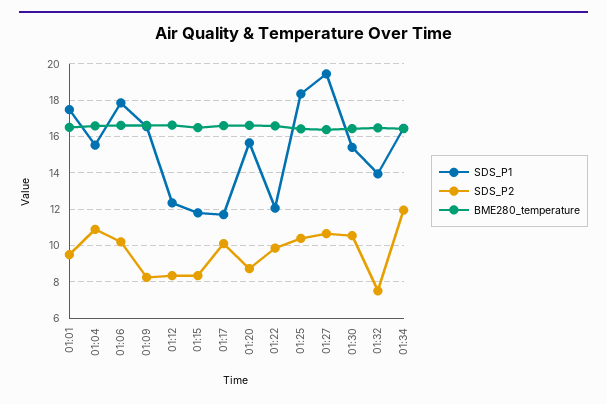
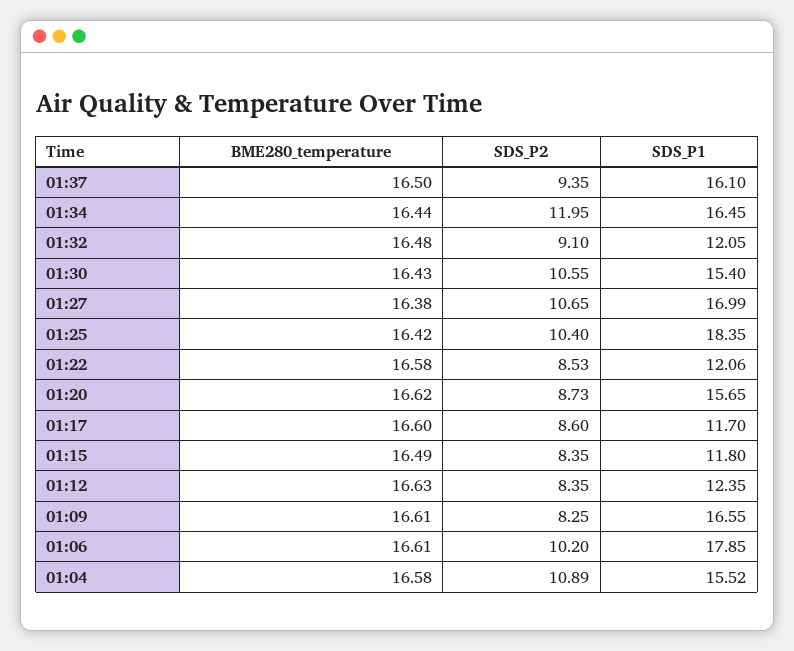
SDS_P1, 01:01: 17.5 -> none
SDS_P2, 01:01: 9.5 -> none
BME280_temperature, 01:01: 16.5 -> none
SDS_P2, 01:17: 10 -> 8.6
SDS_P2, 01:22: 10 -> 8.53
SDS_P1, 01:27: 19.5 -> 16.99
SDS_P1, 01:32: 14 -> 12.05
SDS_P2, 01:32: 7.5 -> 9.1
BME280_temperature, 01:37: none -> 16.5
SDS_P2, 01:37: none -> 9.35
SDS_P1, 01:37: none -> 16.1

